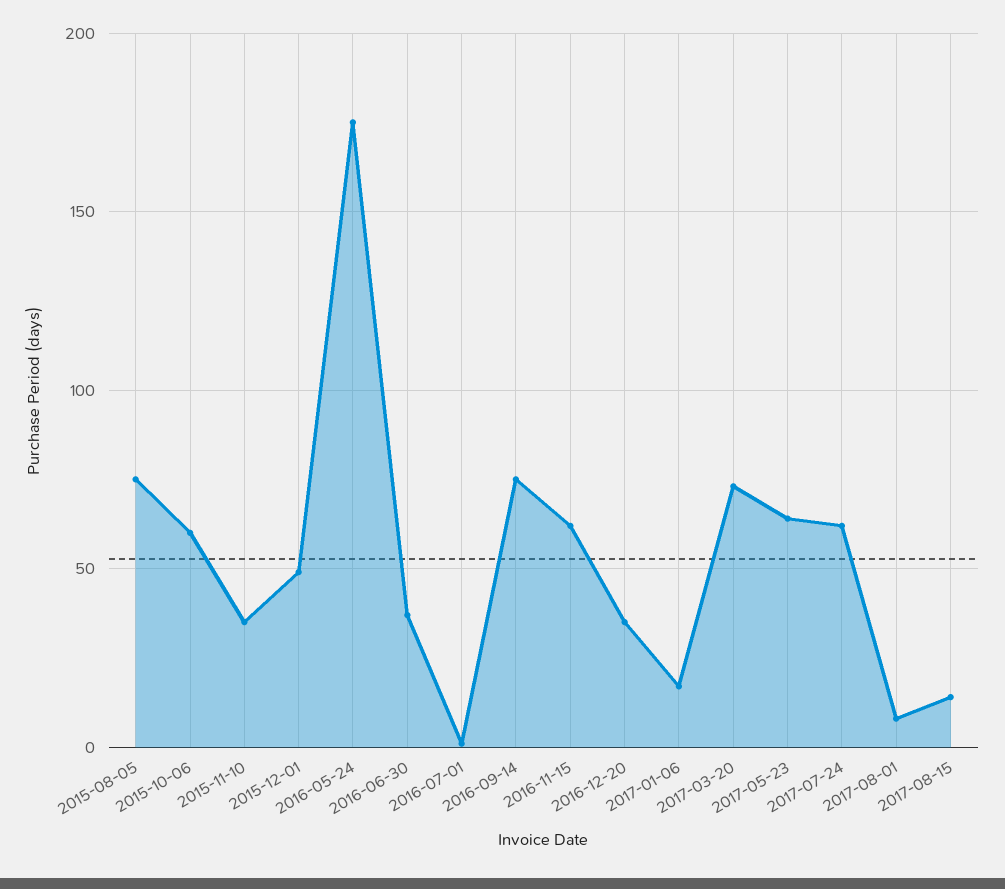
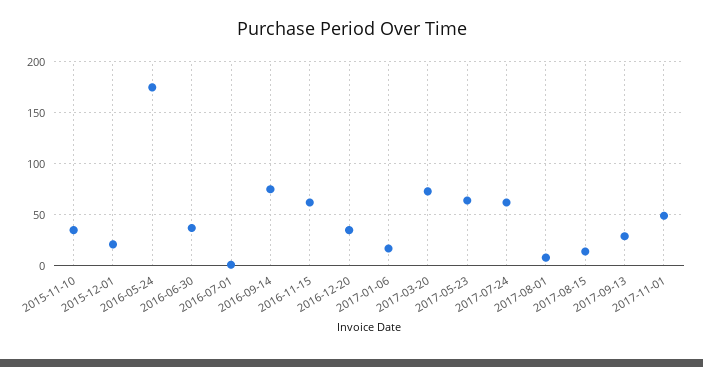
2015-08-05: 75 -> none
2015-10-06: 60 -> none
2015-12-01: 50 -> 20
2017-09-13: none -> 30
2017-11-01: none -> 50

